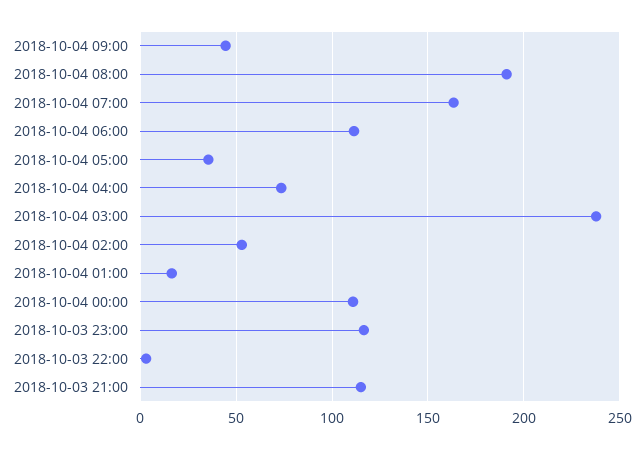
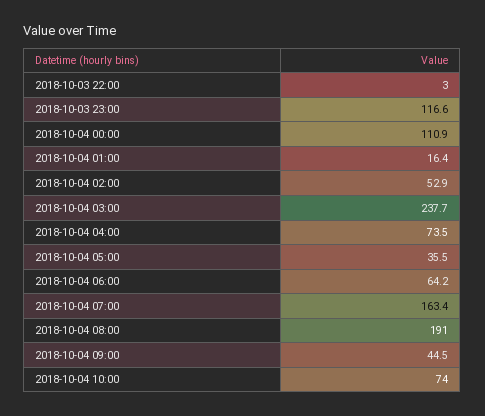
2018-10-04 06:00: 110 -> 64.2
2018-10-03 21:00: 115 -> none
2018-10-04 10:00: none -> 74

